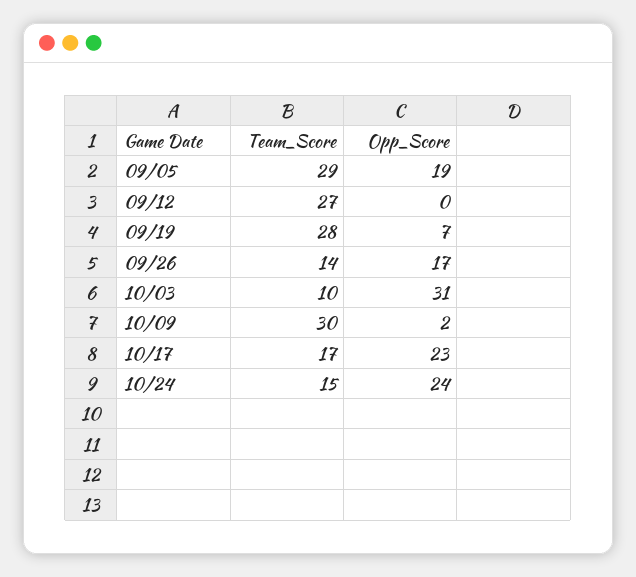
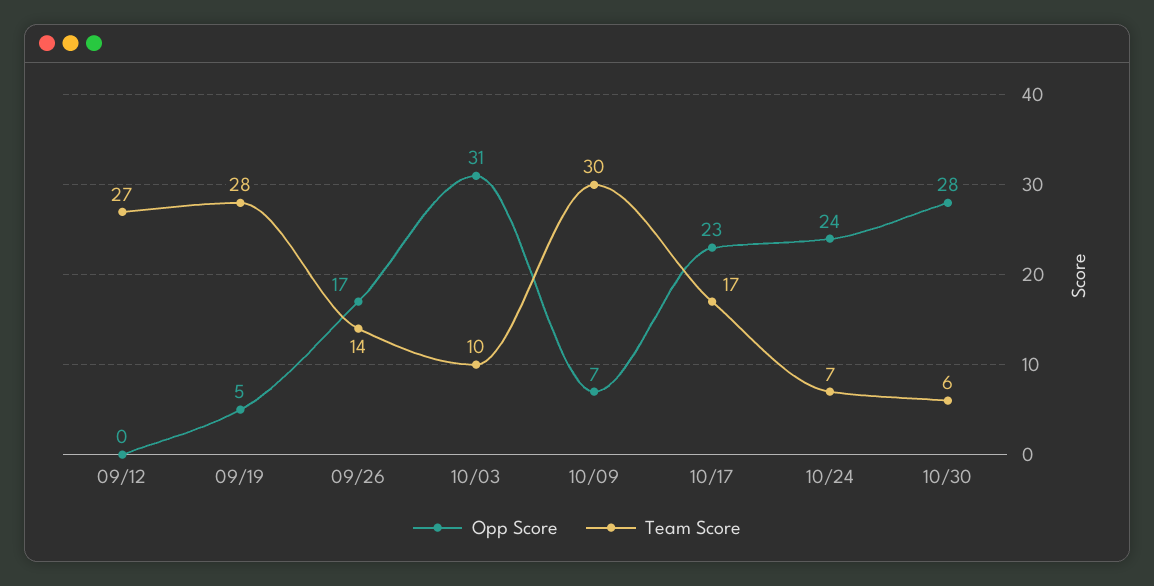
Team_Score, 09/05: 29 -> none
Opp_Score, 09/05: 19 -> none
Opp_Score, 09/19: 7 -> 5
Opp_Score, 10/09: 2 -> 7
Team_Score, 10/24: 15 -> 7
Opp_Score, 10/30: none -> 28
Team_Score, 10/30: none -> 6

